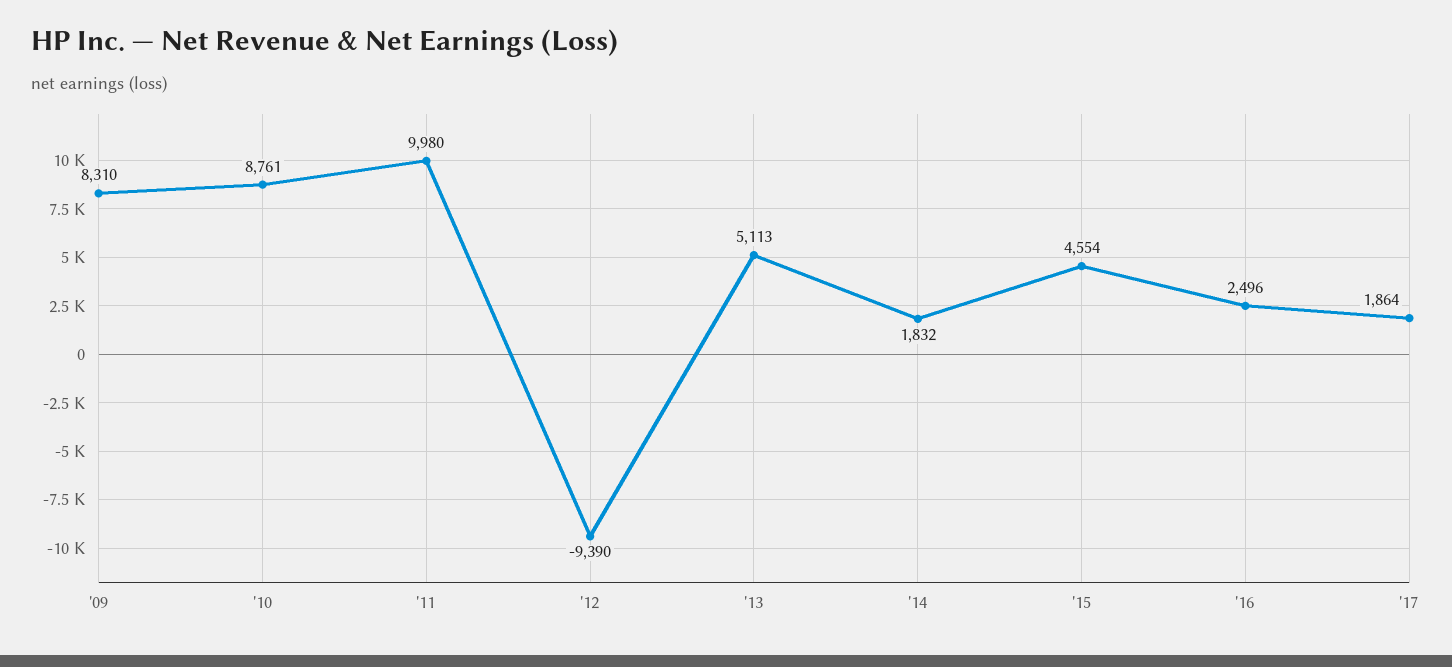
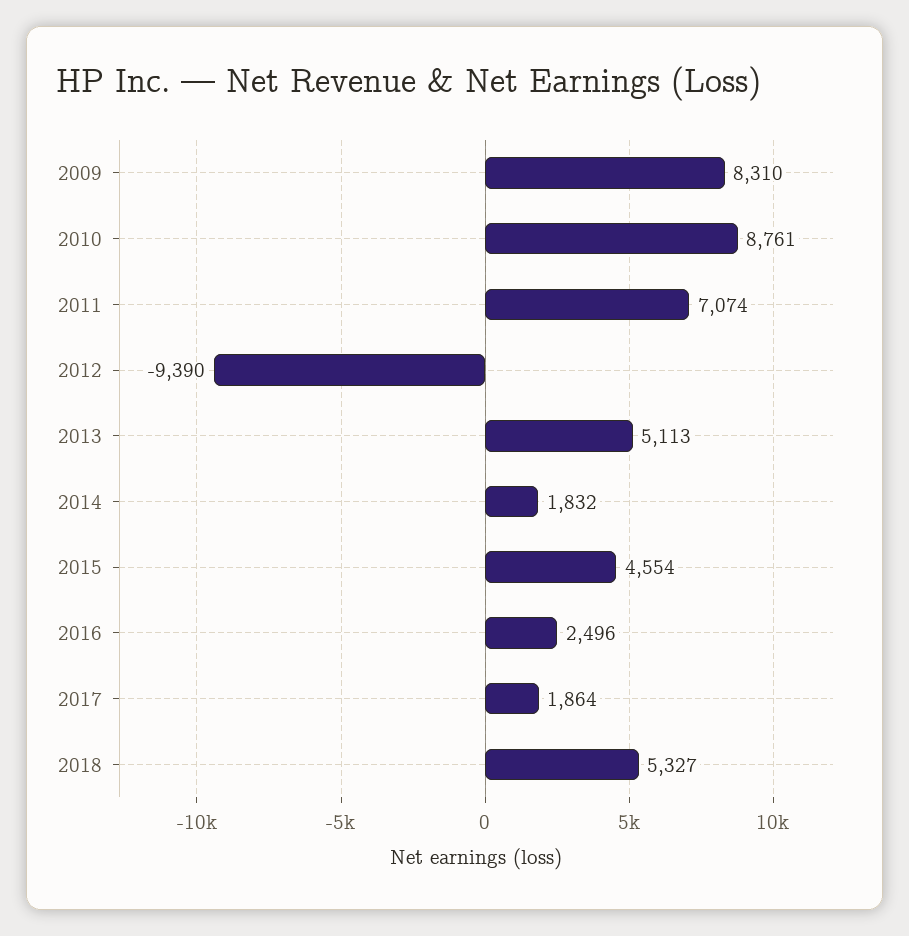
'11: 9980 -> 7074
2018: none -> 5327

